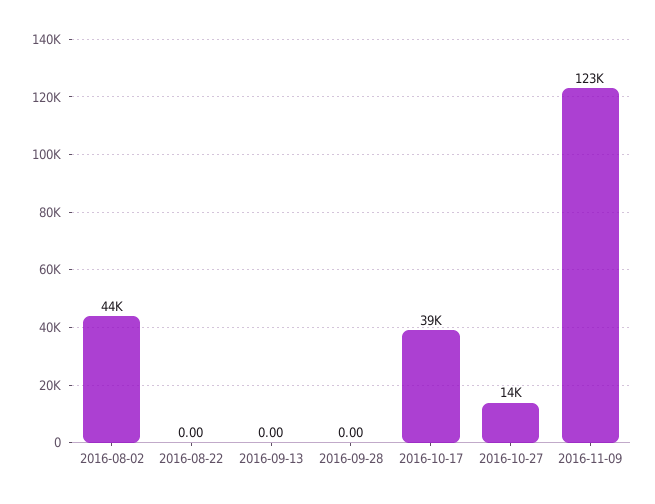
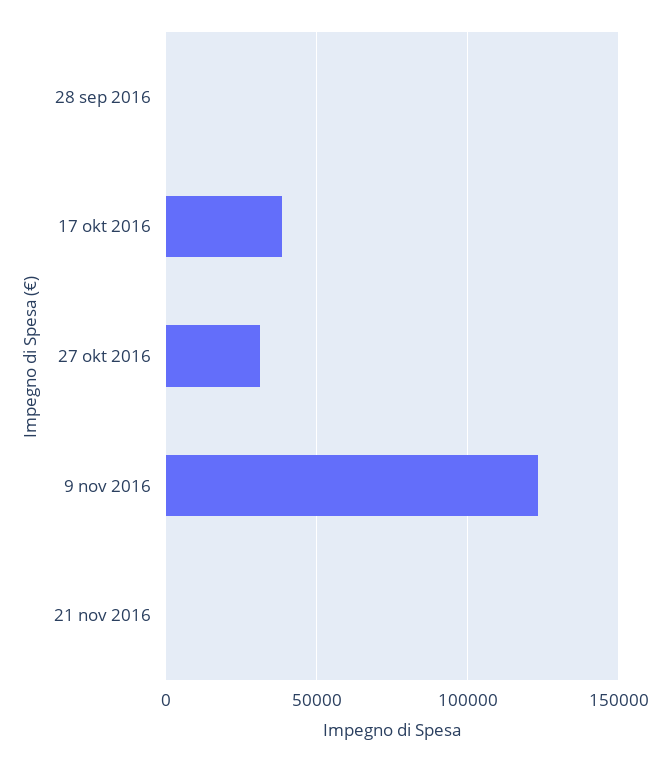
2016-08-02: 44000 -> none
2016-08-22: 0 -> none
2016-09-13: 0 -> none
2016-10-27: 14000 -> 30000
21 nov 2016: none -> 0

